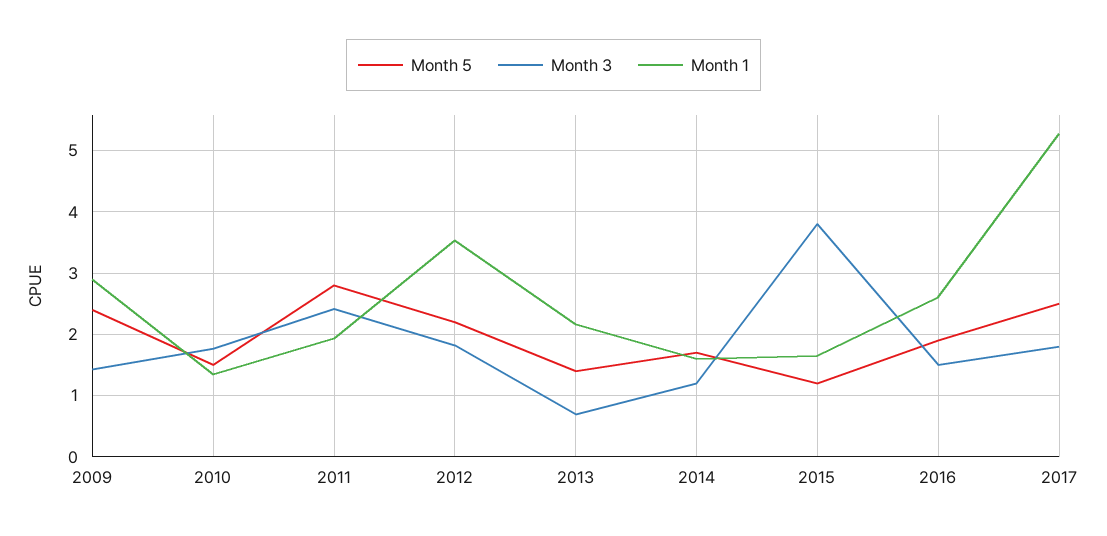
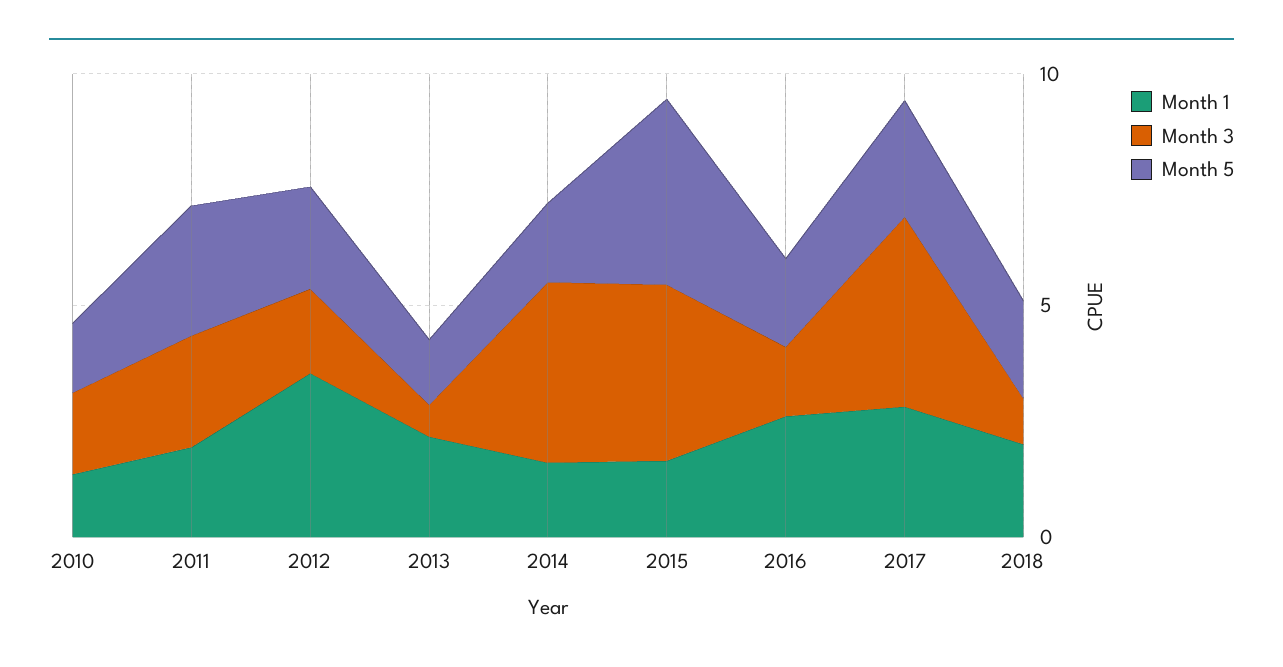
Month 5, 2009: 2.4 -> none
Month 3, 2009: 1.4 -> none
Month 1, 2009: 2.9 -> none
Month 3, 2014: 1.2 -> 4
Month 5, 2015: 1.2 -> 4
Month 3, 2017: 1.8 -> 4
Month 1, 2017: 5.3 -> 3
Month 1, 2018: none -> 2
Month 3, 2018: none -> 1
Month 5, 2018: none -> 2

